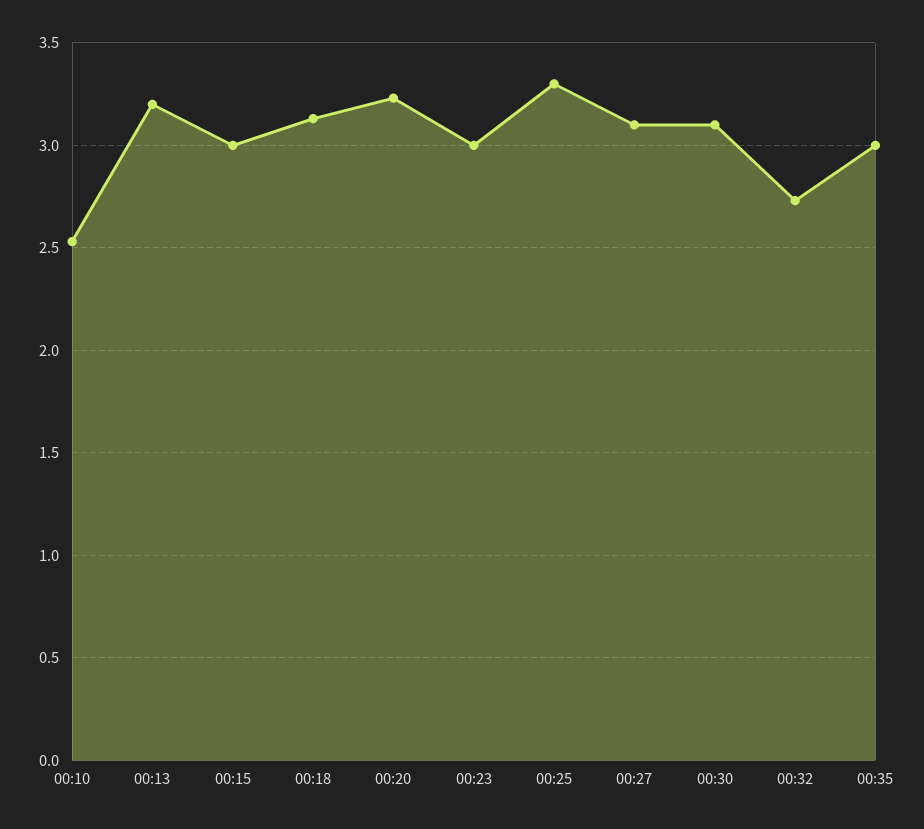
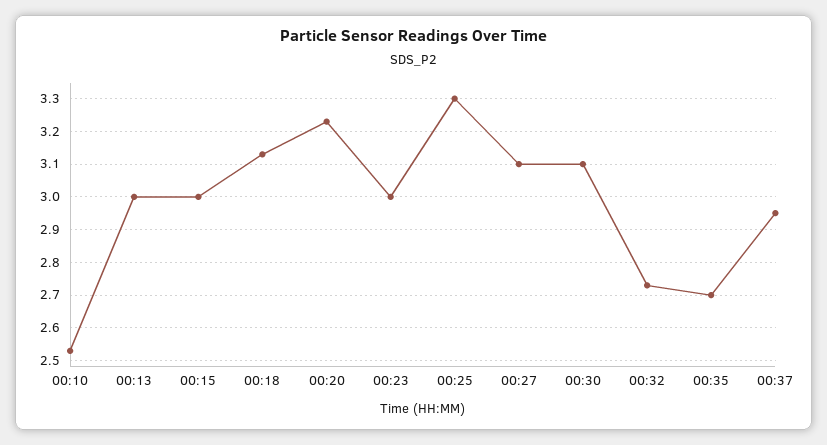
00:13: 3.2 -> 3
00:35: 3 -> 2.7
00:37: none -> 2.95

